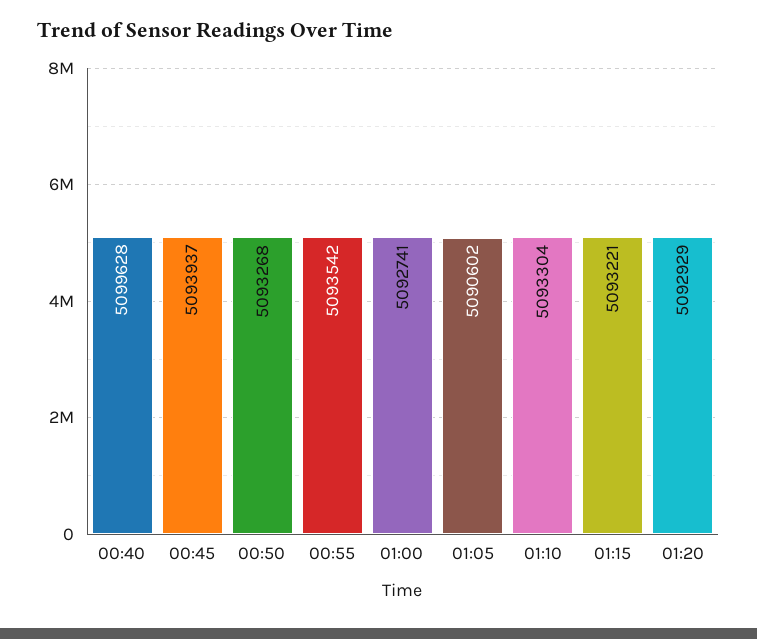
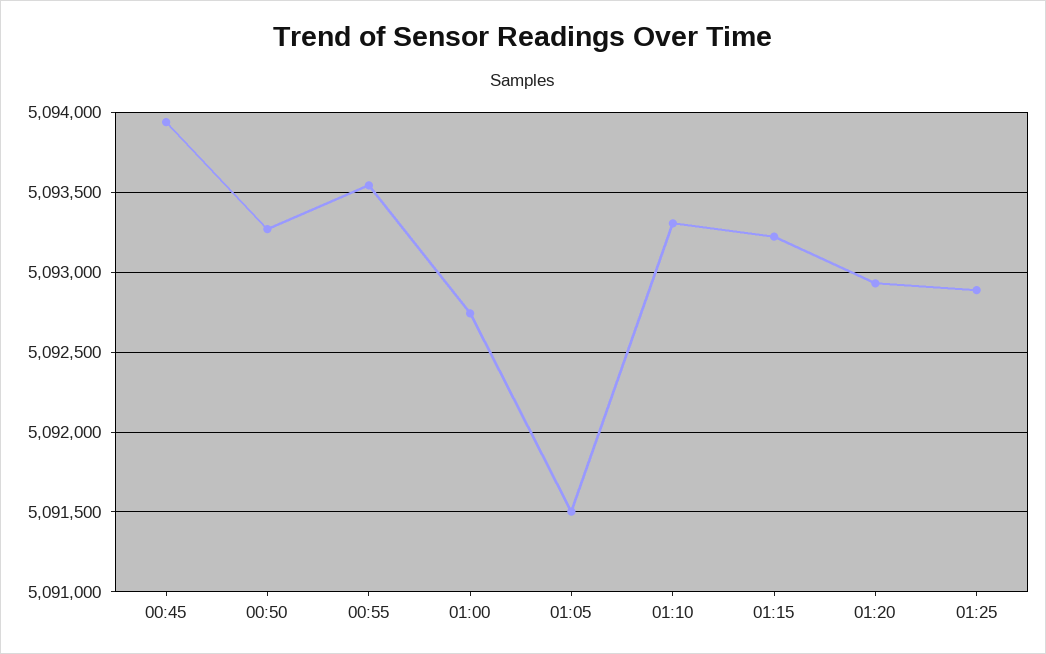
00:40: 5099628 -> none
01:05: 5090602 -> 5091500
01:25: none -> 5092900

